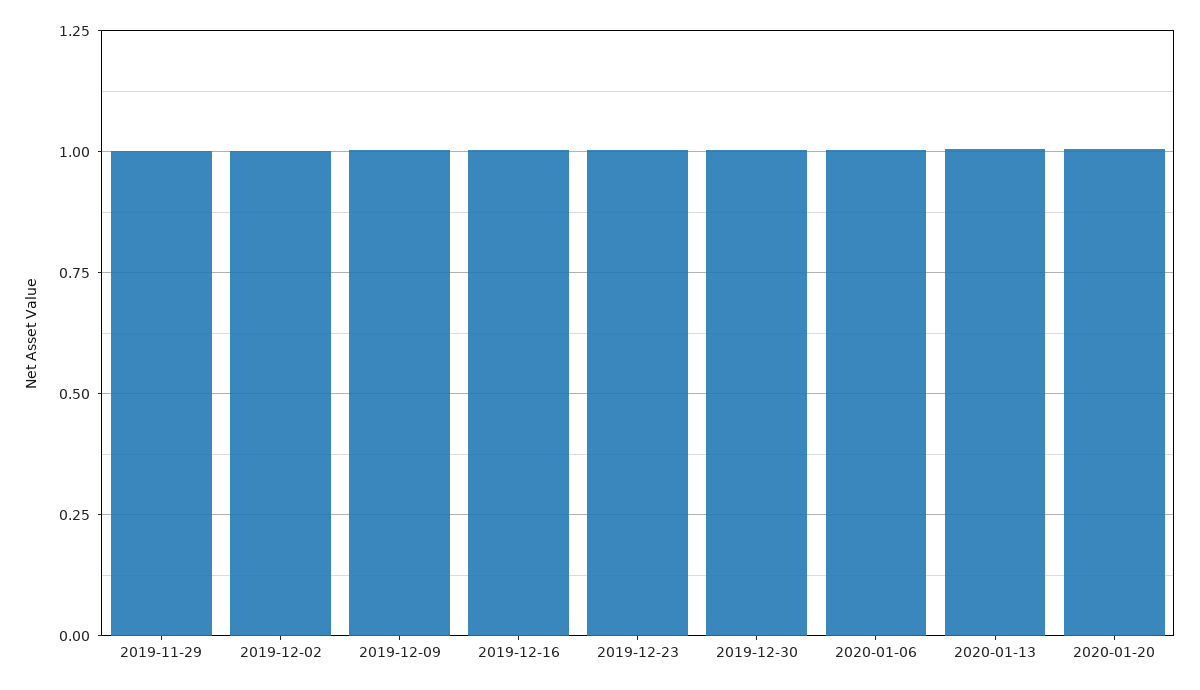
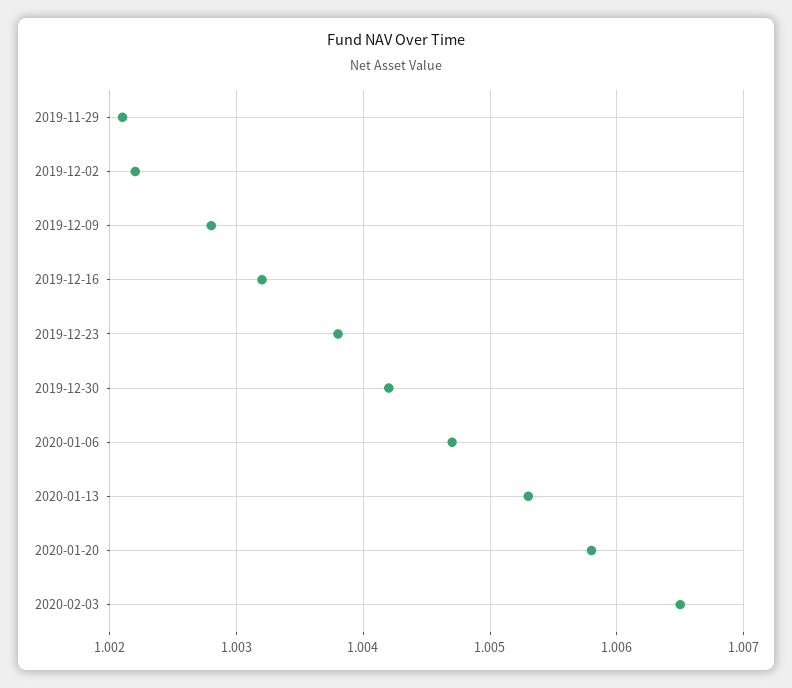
2020-02-03: none -> 1.0065

